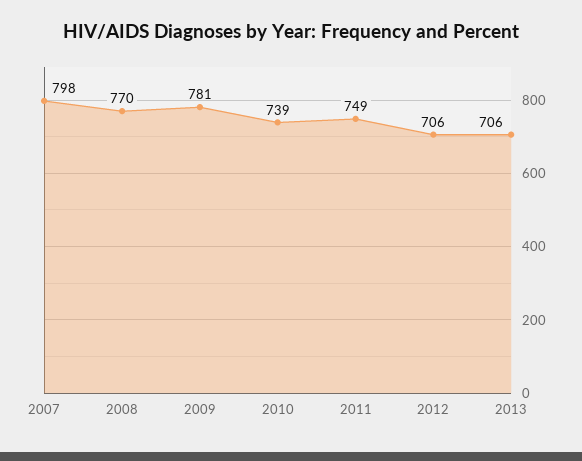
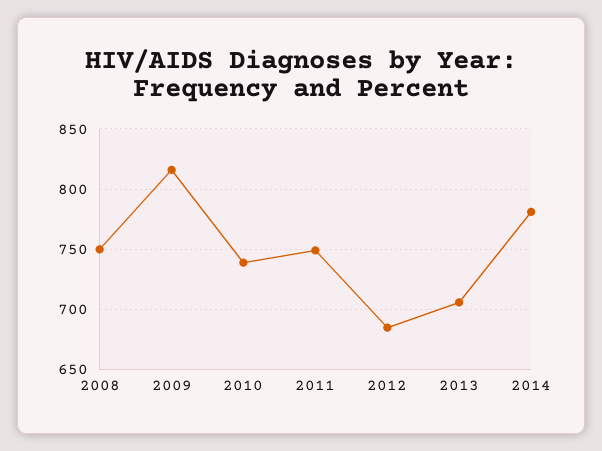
2007: 798 -> none
2008: 770 -> 750
2009: 781 -> 815
2012: 706 -> 685
2014: none -> 780

